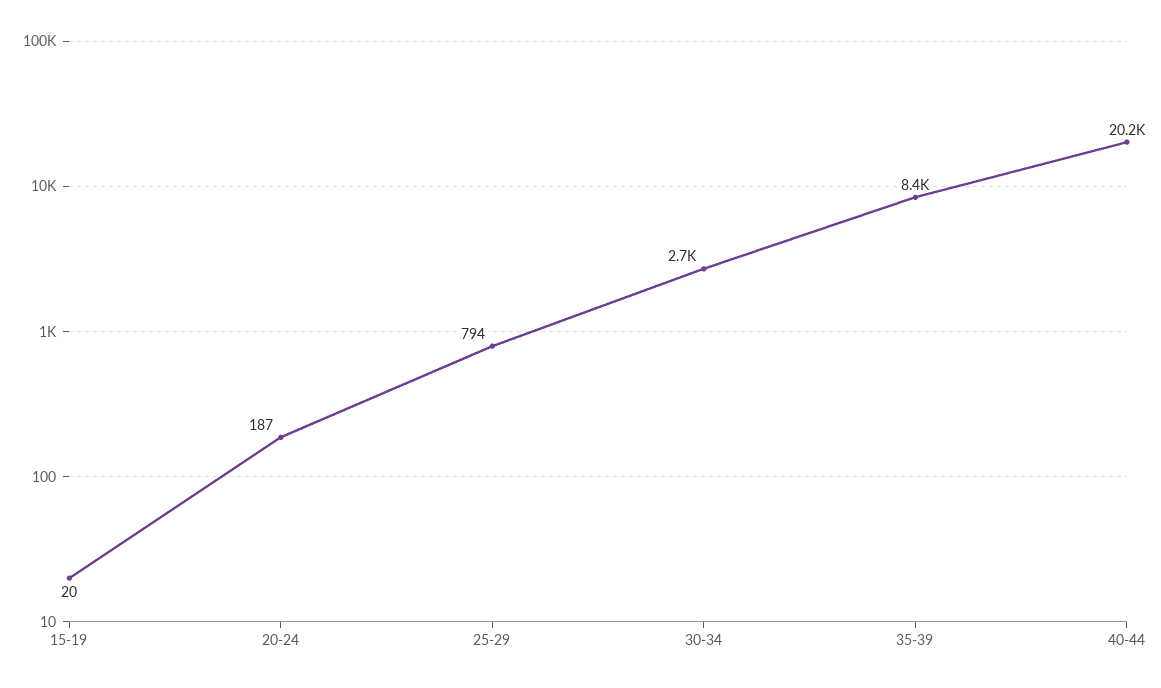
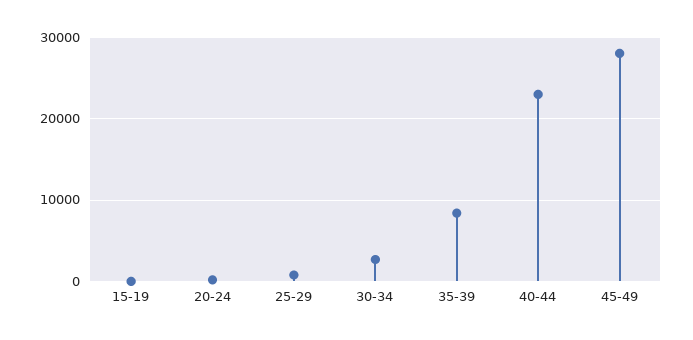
40-44: 20200 -> 23000
45-49: none -> 28000

